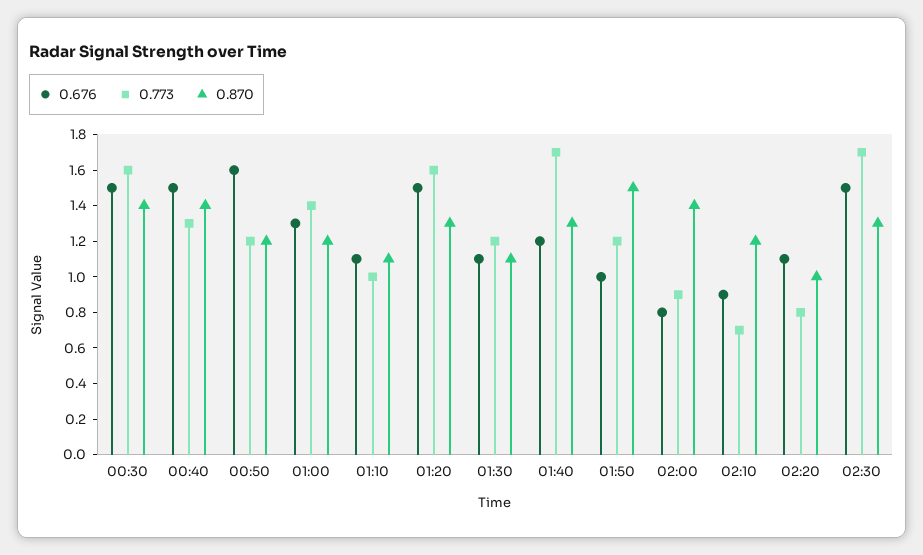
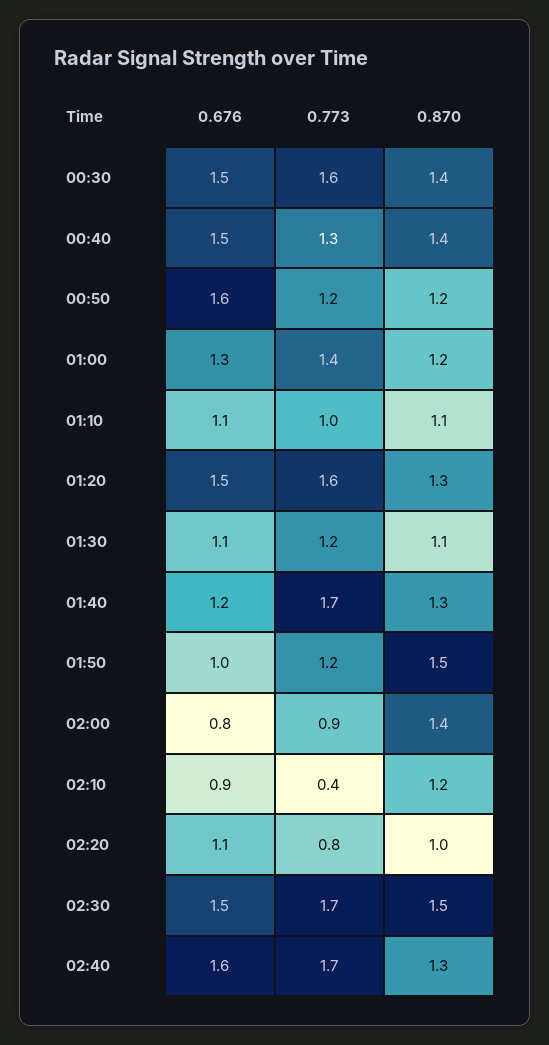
0.773, 02:10: 0.7 -> 0.4
0.870, 02:30: 1.3 -> 1.5
0.676, 02:40: none -> 1.6
0.773, 02:40: none -> 1.7
0.870, 02:40: none -> 1.3

